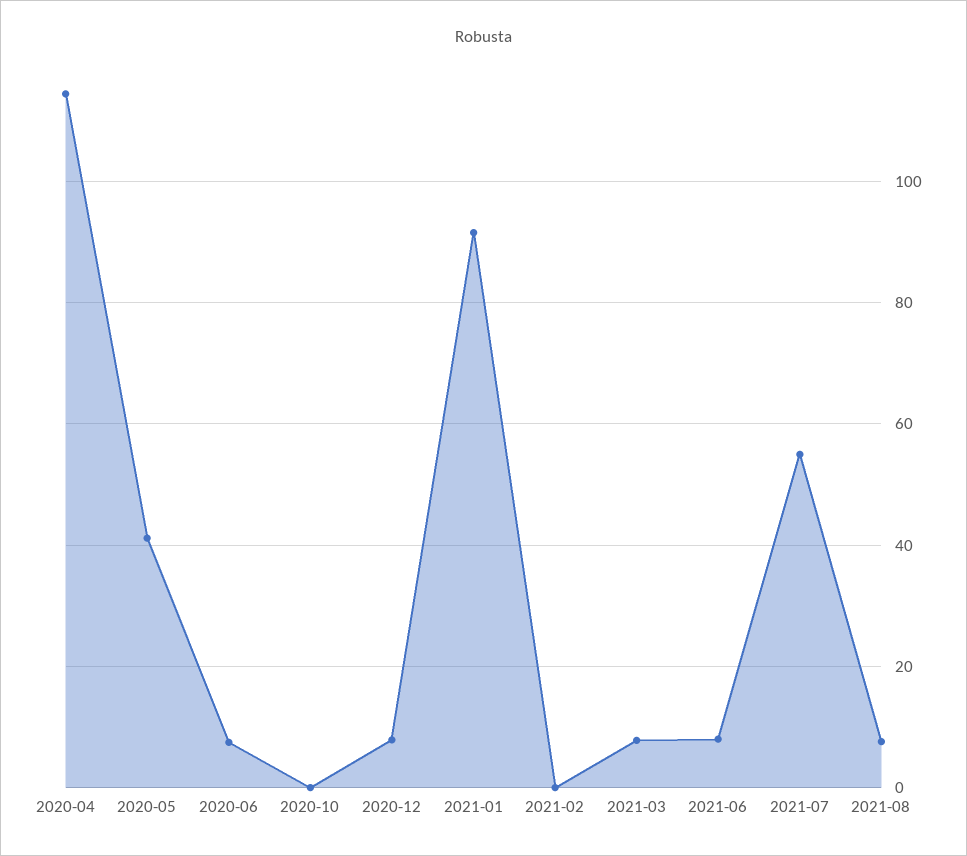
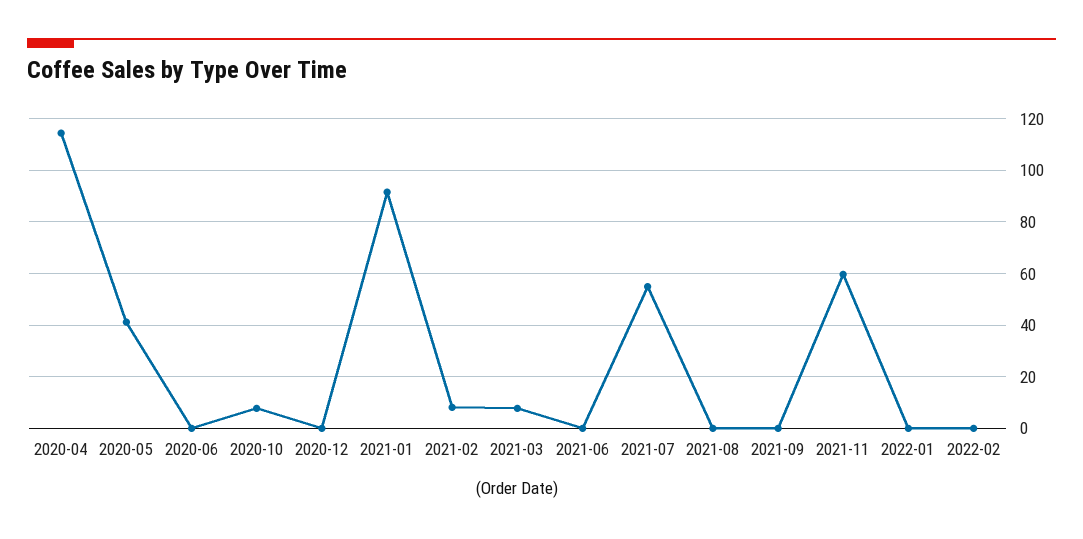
2020-06: 8 -> 0
2020-10: 0 -> 7.5
2020-12: 8 -> 0
2021-02: 0 -> 7.5
2021-06: 8 -> 0
2021-08: 8 -> 0
2021-09: none -> 0
2021-11: none -> 60
2022-01: none -> 0
2022-02: none -> 0

